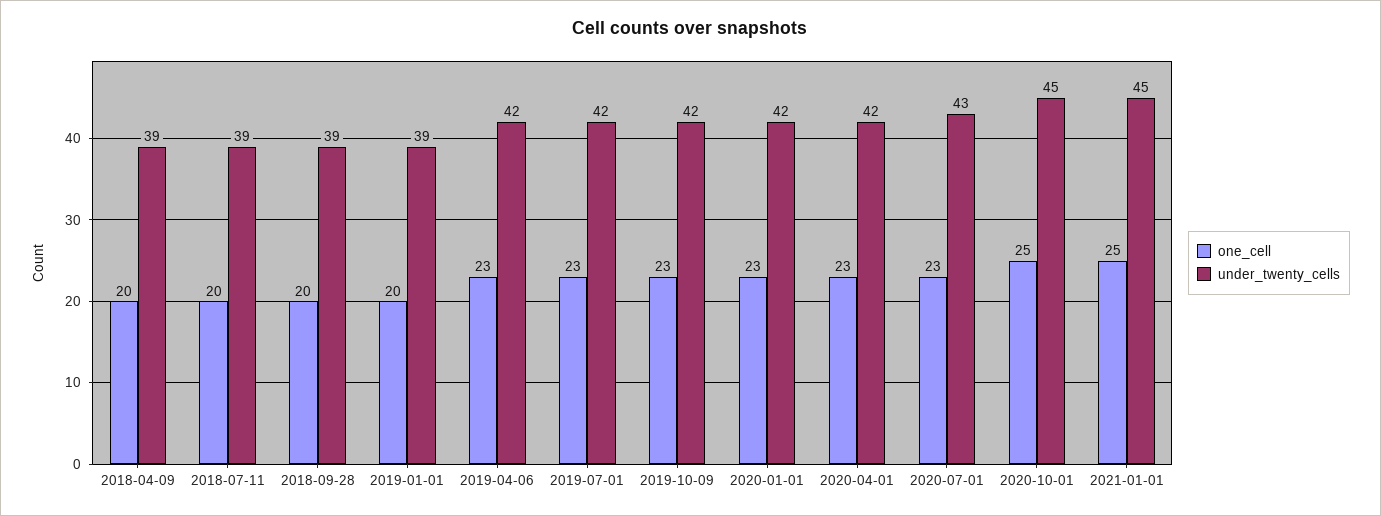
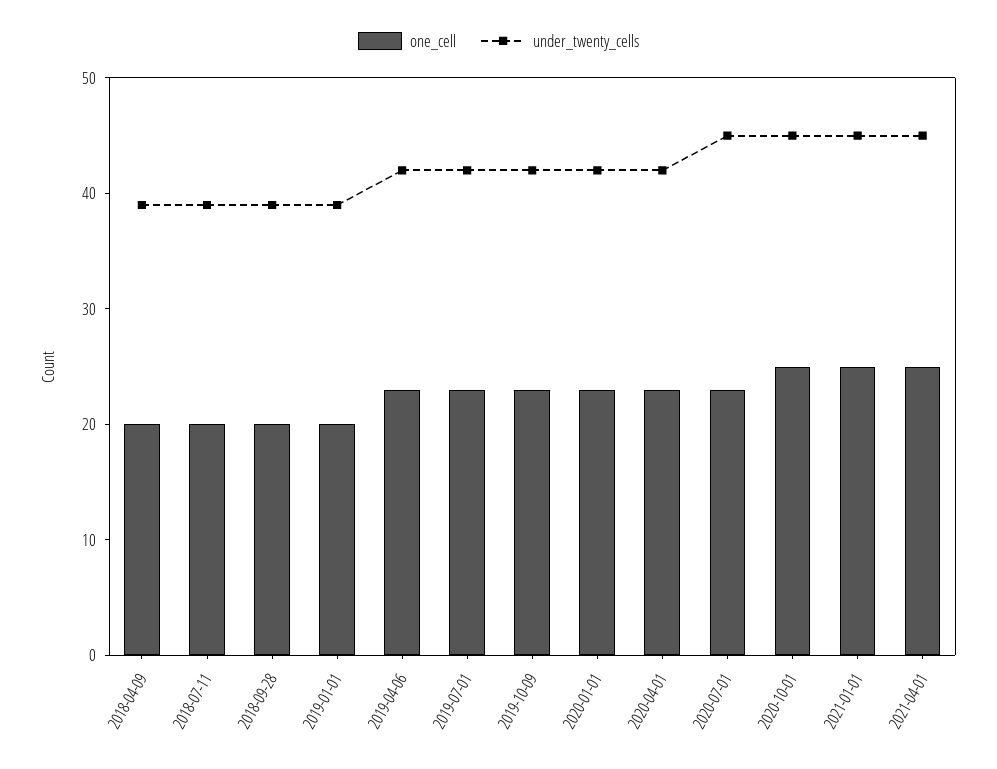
under_twenty_cells, 2020-07-01: 43 -> 45
one_cell, 2021-04-01: none -> 25
under_twenty_cells, 2021-04-01: none -> 45

